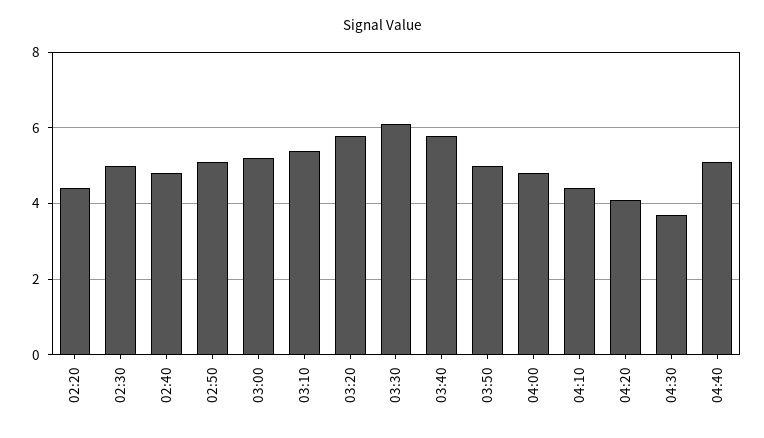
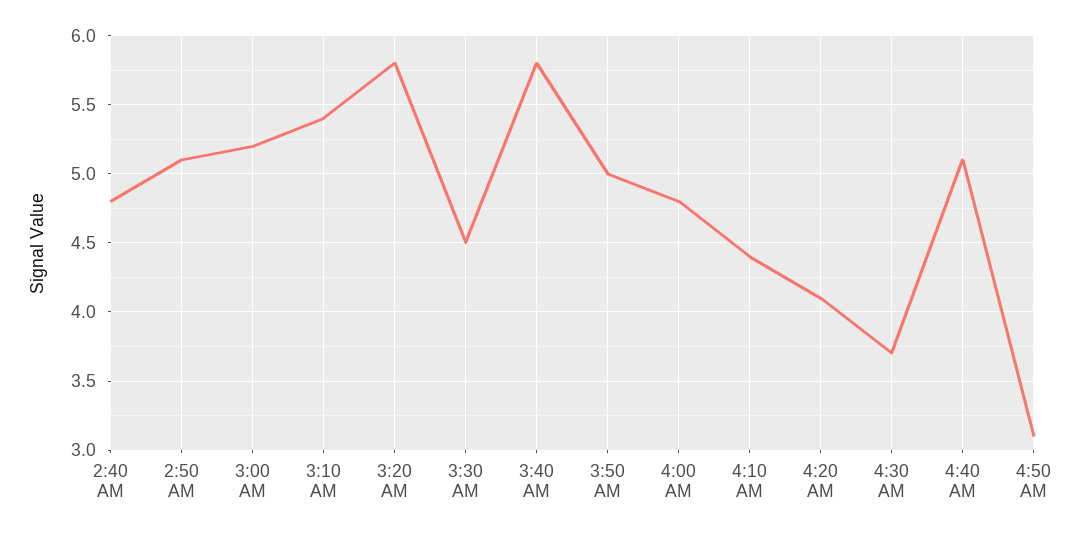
02:20: 4.5 -> none
02:30: 5 -> none
03:30: 6 -> 4.5
4:50 AM: none -> 3.1

